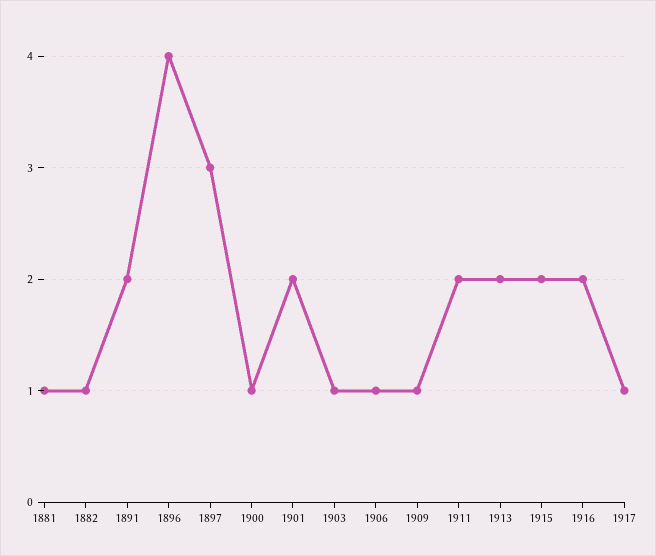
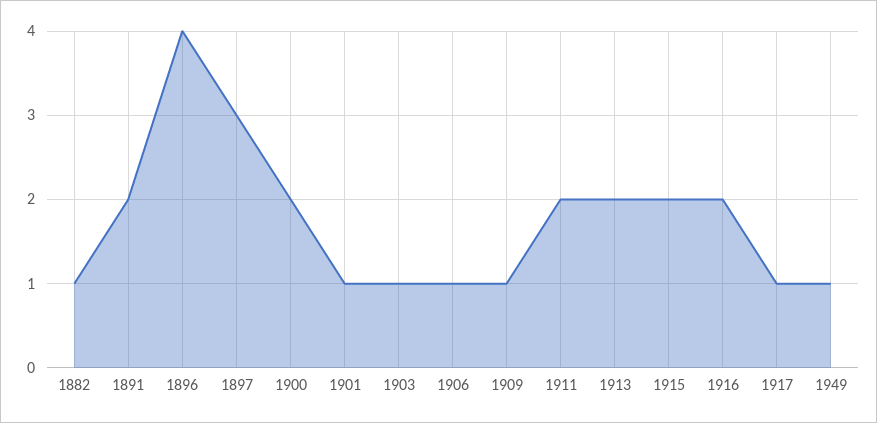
1881: 1 -> none
1900: 1 -> 2
1901: 2 -> 1
1949: none -> 1

